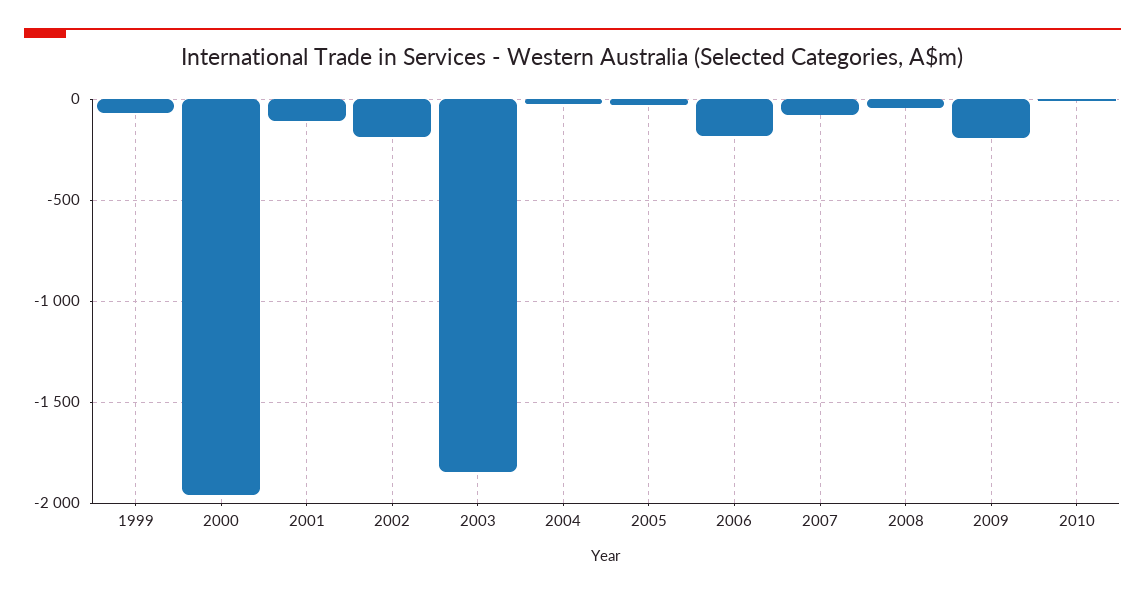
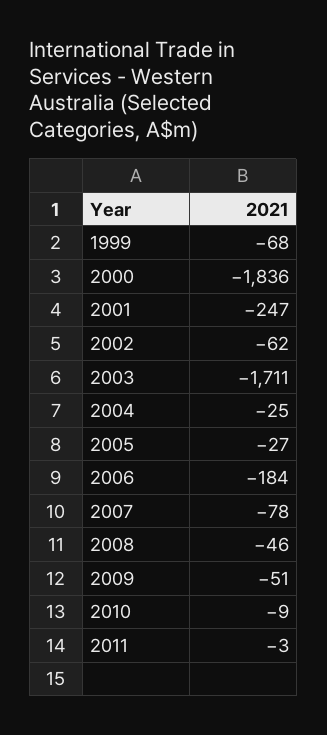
2000: -1950 -> -1836
2001: -100 -> -247
2002: -200 -> -62
2003: -1850 -> -1711
2009: -200 -> -51
2011: none -> -3

